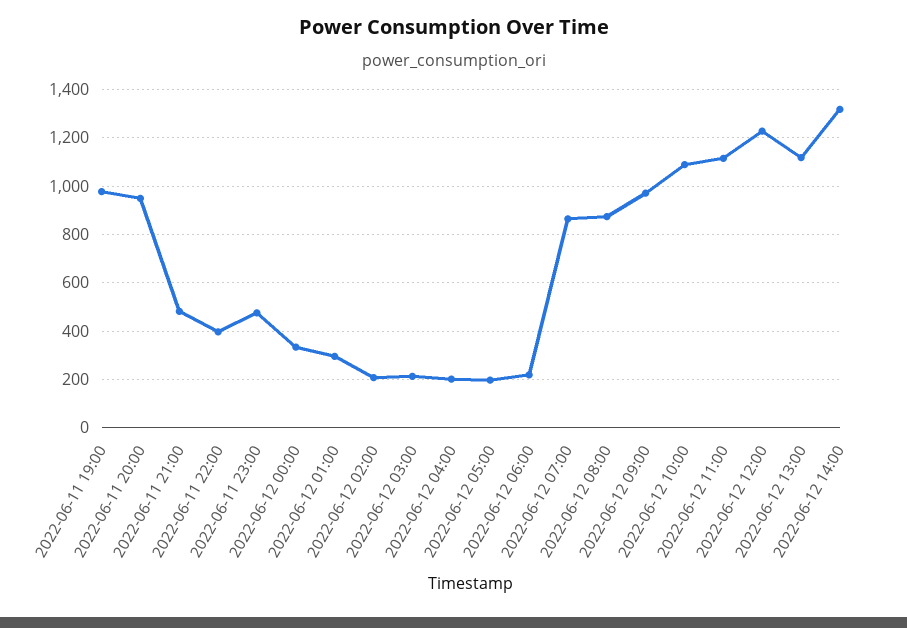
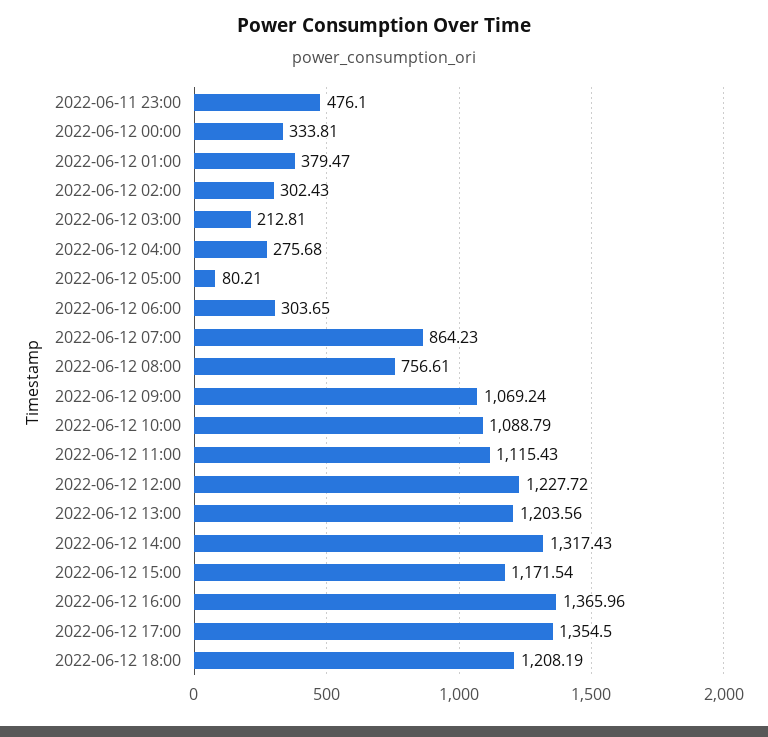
2022-06-11 19:00: 975 -> none
2022-06-11 20:00: 950 -> none
2022-06-11 21:00: 475 -> none
2022-06-11 22:00: 400 -> none
2022-06-12 01:00: 300 -> 379.47
2022-06-12 02:00: 200 -> 302.43
2022-06-12 04:00: 200 -> 275.68
2022-06-12 05:00: 200 -> 80.21
2022-06-12 06:00: 225 -> 303.65
2022-06-12 08:00: 875 -> 756.61
2022-06-12 09:00: 975 -> 1069.24
2022-06-12 13:00: 1125 -> 1203.56
2022-06-12 15:00: none -> 1171.54
2022-06-12 16:00: none -> 1365.96
2022-06-12 17:00: none -> 1354.5
2022-06-12 18:00: none -> 1208.19

